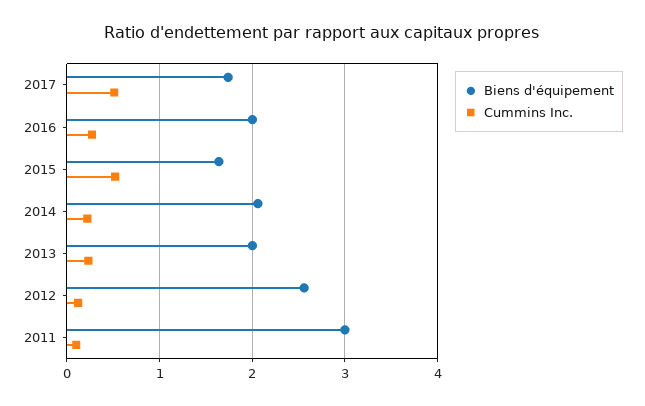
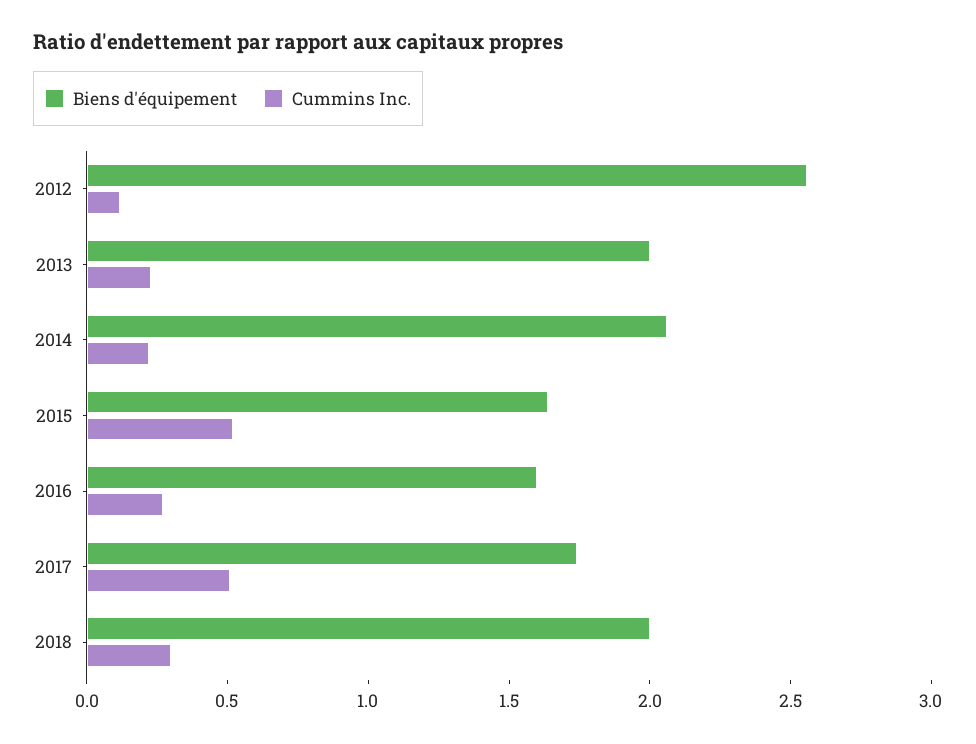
Biens d'équipement, 2016: 2 -> 1.6
Biens d'équipement, 2011: 3 -> none
Cummins Inc., 2011: 0.1 -> none
Biens d'équipement, 2018: none -> 2
Cummins Inc., 2018: none -> 0.3

